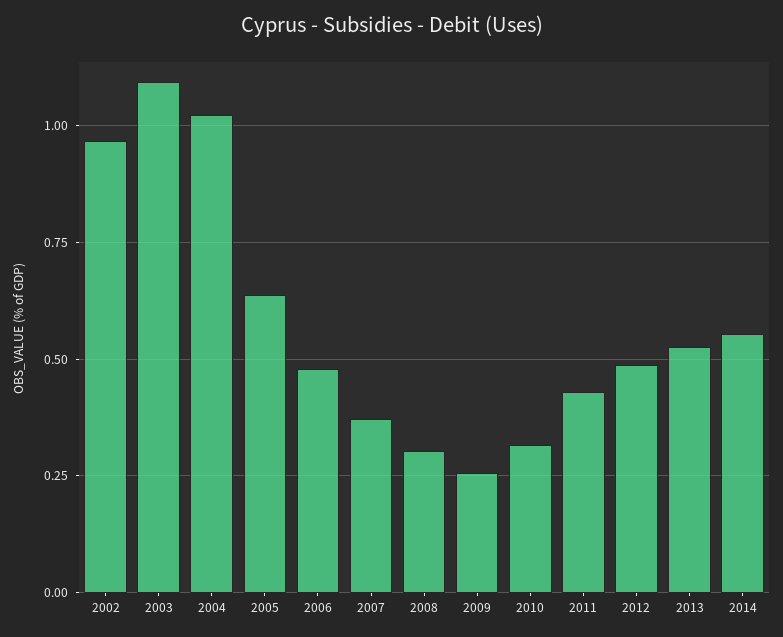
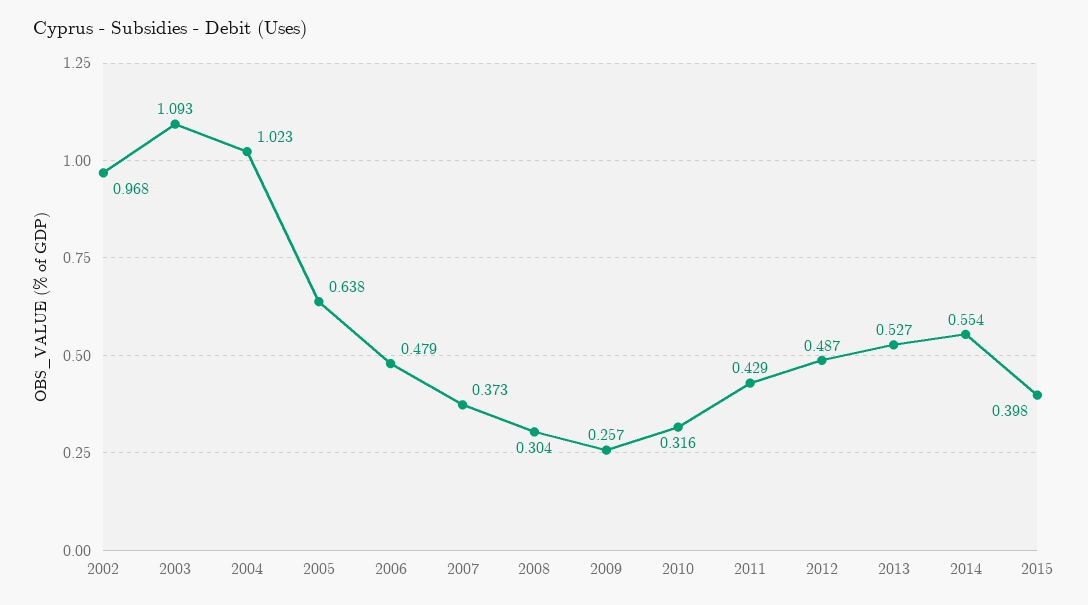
2015: none -> 0.398

